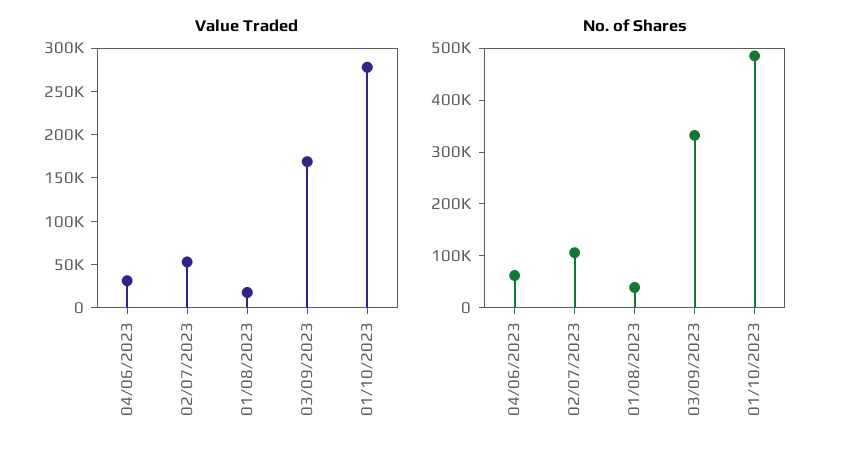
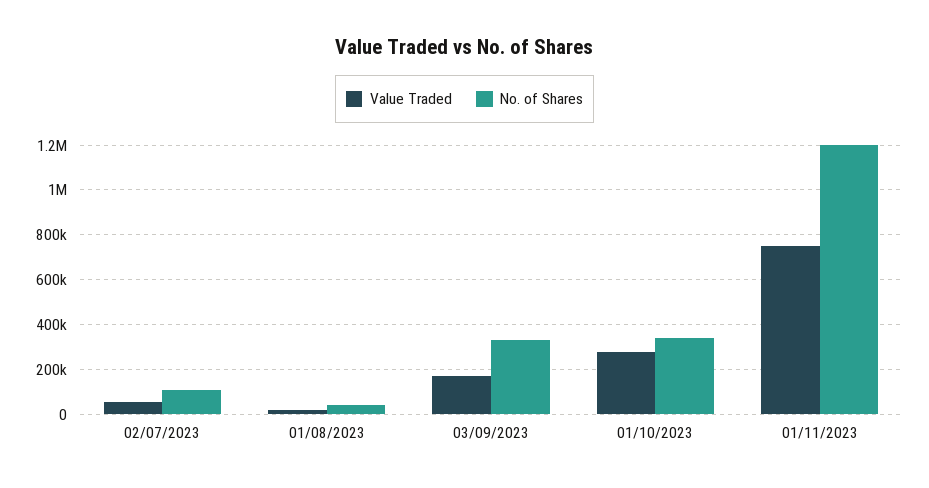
Value Traded, 04/06/2023: 30000 -> none
No. of Shares, 04/06/2023: 60000 -> none
No. of Shares, 01/10/2023: 480000 -> 350000
Value Traded, 01/11/2023: none -> 750000
No. of Shares, 01/11/2023: none -> 1200000

